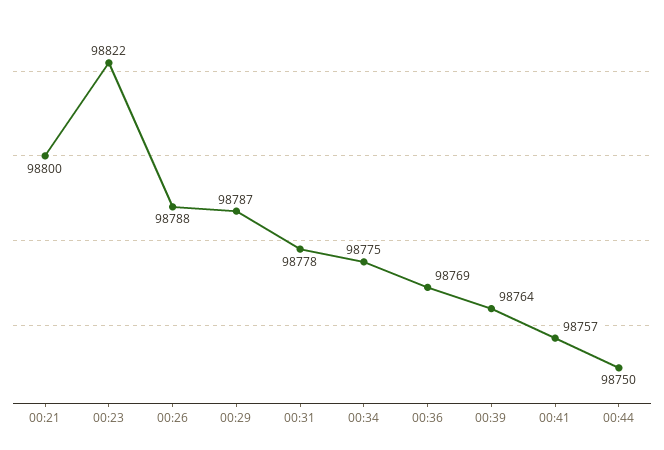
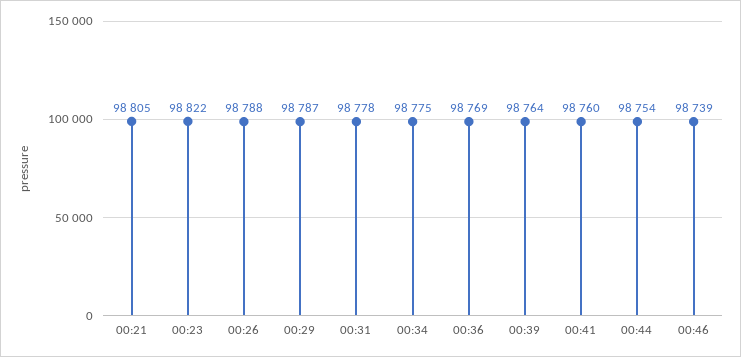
00:21: 98800 -> 98805
00:41: 98757 -> 98760
00:44: 98750 -> 98754
00:46: none -> 98739

